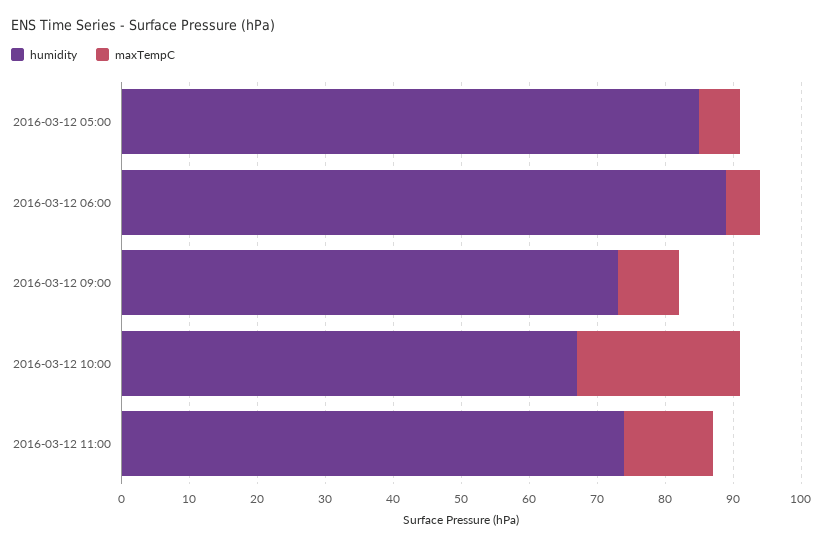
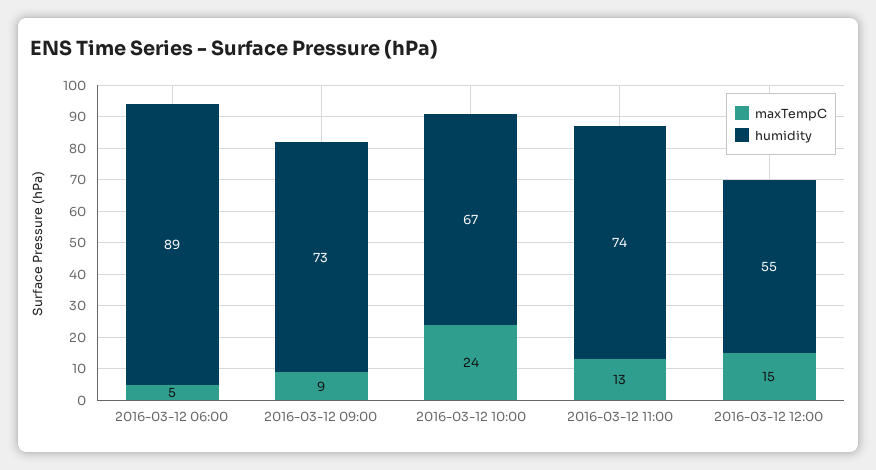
humidity, 2016-03-12 05:00: 85 -> none
maxTempC, 2016-03-12 05:00: 5 -> none
maxTempC, 2016-03-12 12:00: none -> 15
humidity, 2016-03-12 12:00: none -> 55

